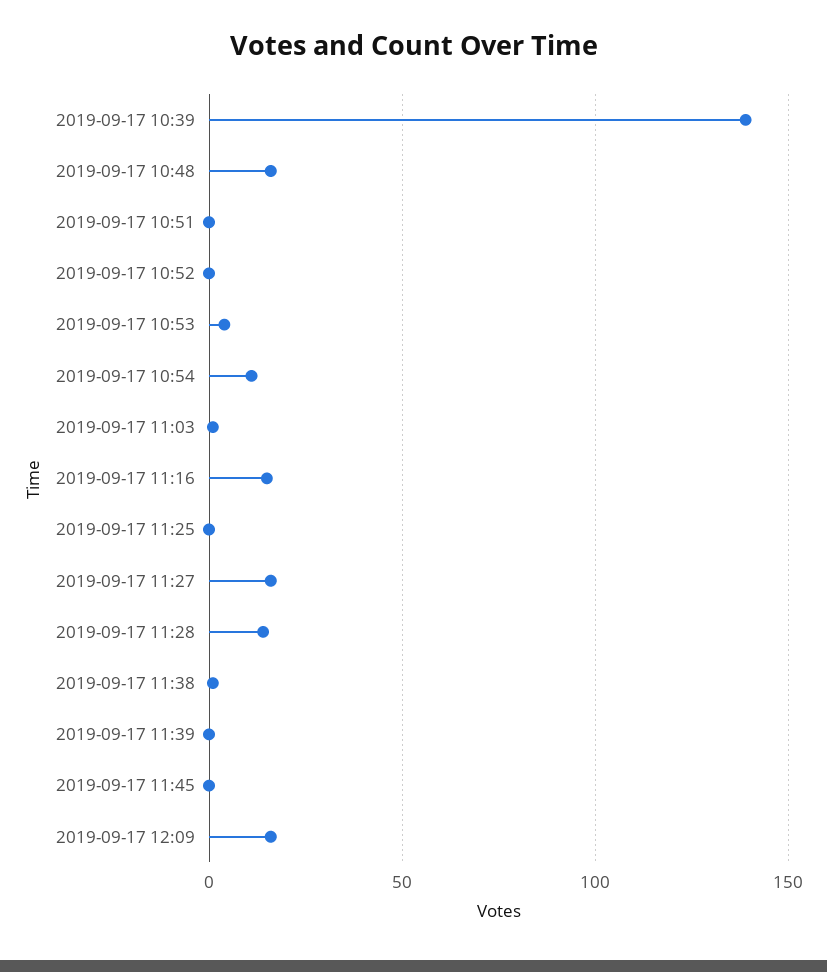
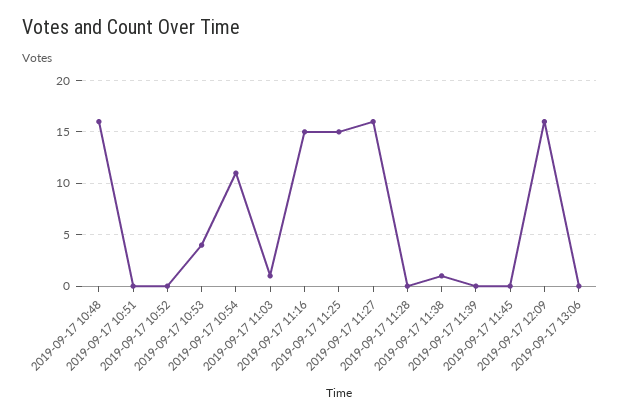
2019-09-17 10:39: 140 -> none
2019-09-17 11:25: 0 -> 15
2019-09-17 11:28: 15 -> 0
2019-09-17 13:06: none -> 0

